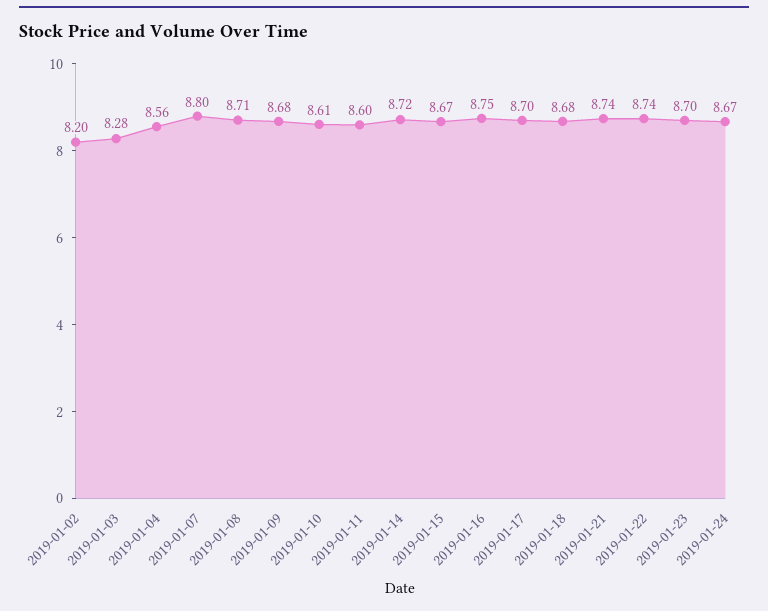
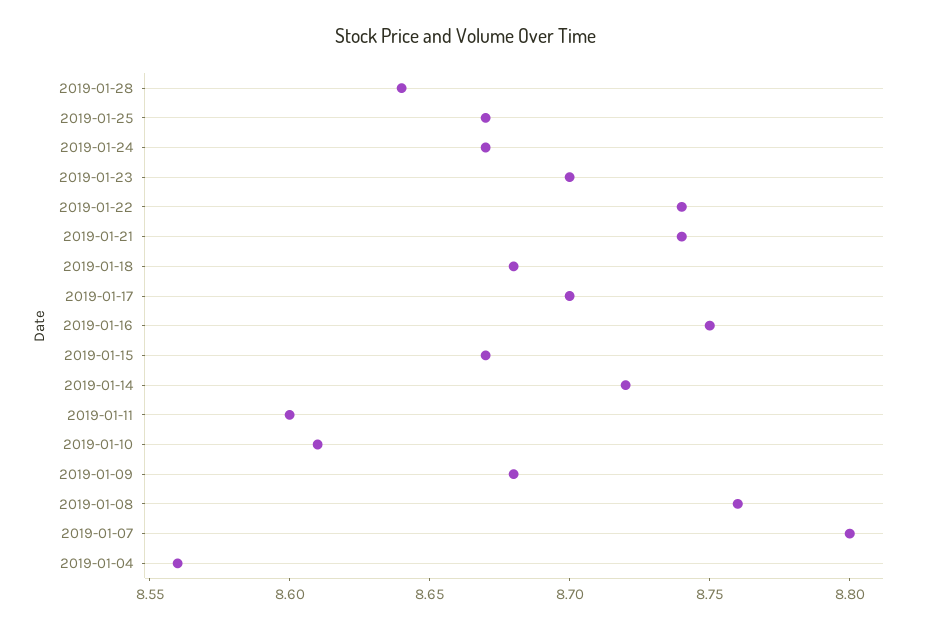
2019-01-02: 8.2 -> none
2019-01-03: 8.28 -> none
2019-01-08: 8.71 -> 8.76
2019-01-28: none -> 8.64
2019-01-25: none -> 8.67

